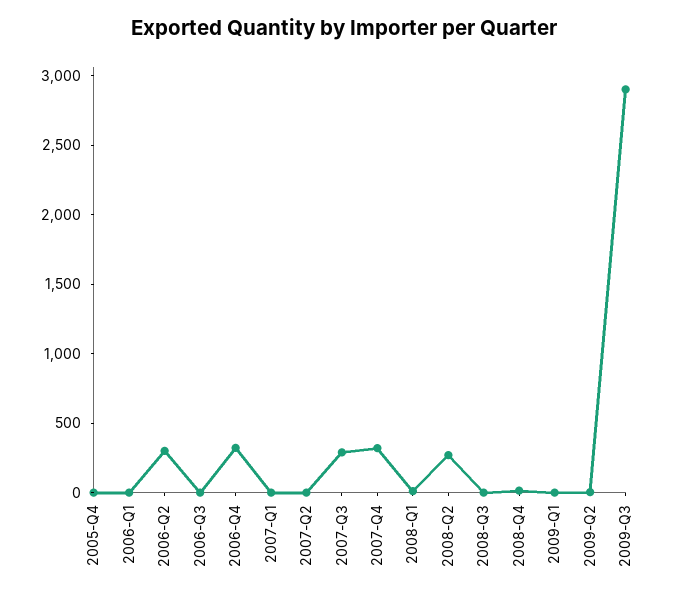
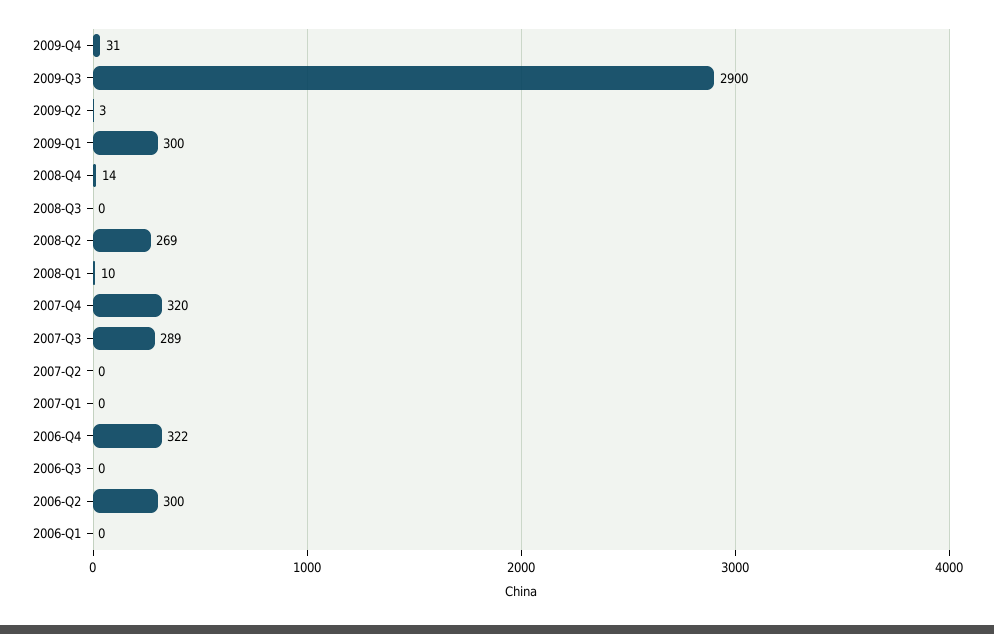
2005-Q4: 0 -> none
2009-Q1: 0 -> 300
2009-Q4: none -> 31

